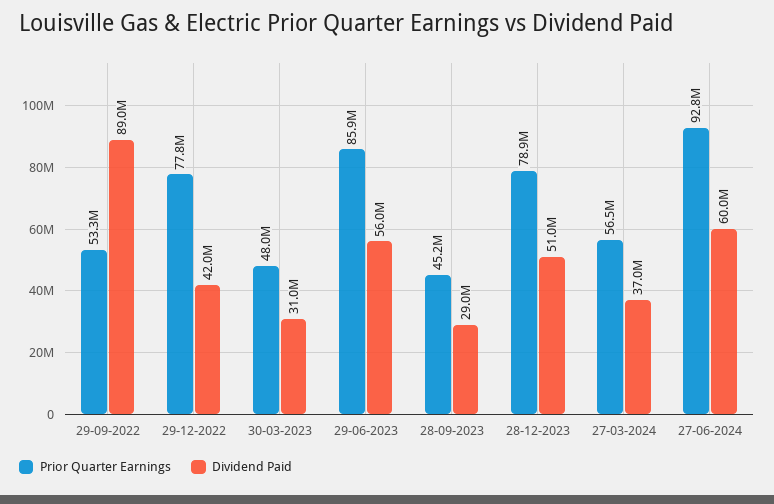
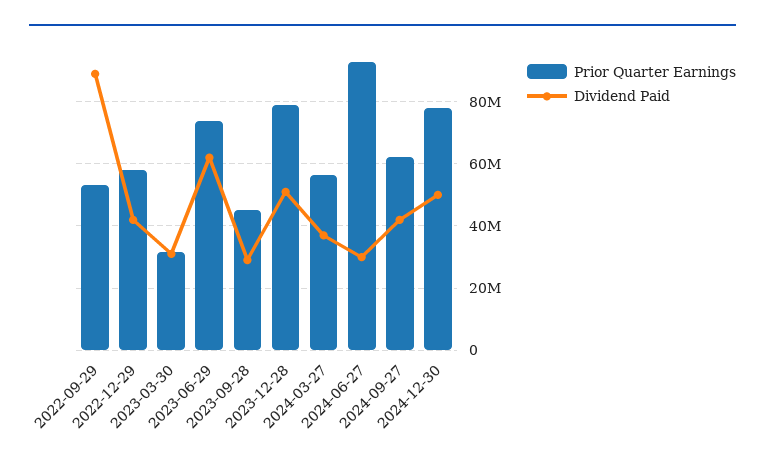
Prior Quarter Earnings, 29-12-2022: 77800000 -> 58000000
Prior Quarter Earnings, 30-03-2023: 48000000 -> 32000000
Prior Quarter Earnings, 29-06-2023: 85900000 -> 74000000
Dividend Paid, 29-06-2023: 56000000 -> 62000000
Dividend Paid, 27-06-2024: 60000000 -> 30000000
Prior Quarter Earnings, 2024-09-27: none -> 62000000
Dividend Paid, 2024-09-27: none -> 42000000
Prior Quarter Earnings, 2024-12-30: none -> 78000000
Dividend Paid, 2024-12-30: none -> 50000000

